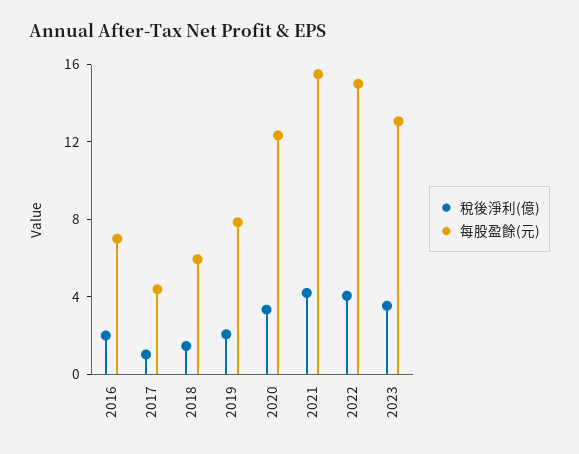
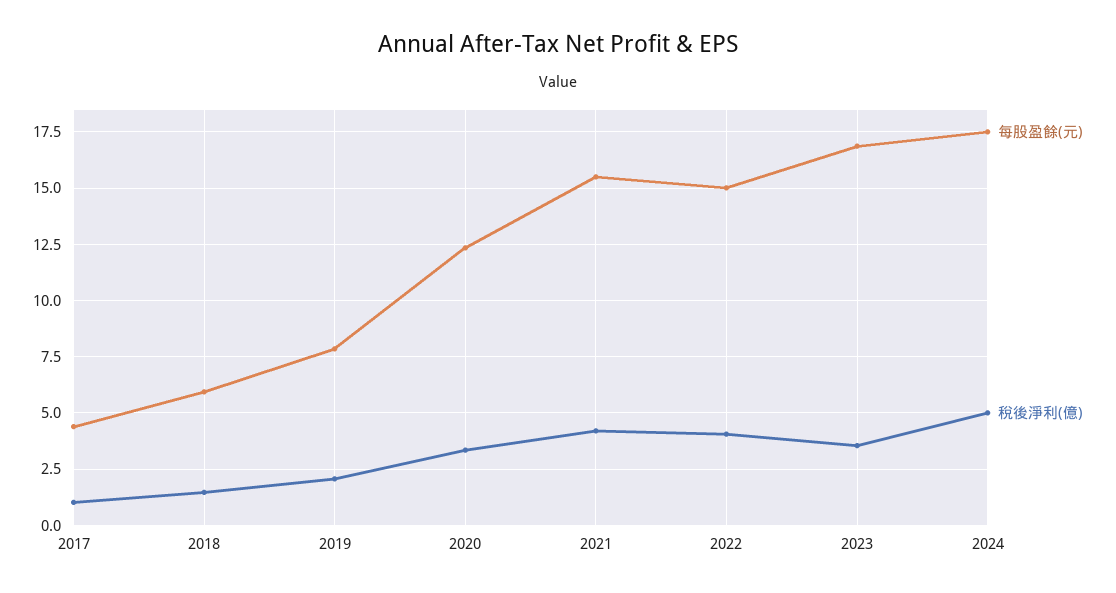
稅後淨利(億), 2016: 2 -> none
每股盈餘(元), 2016: 7 -> none
每股盈餘(元), 2023: 13 -> 17
每股盈餘(元), 2024: none -> 17.5
稅後淨利(億), 2024: none -> 5

